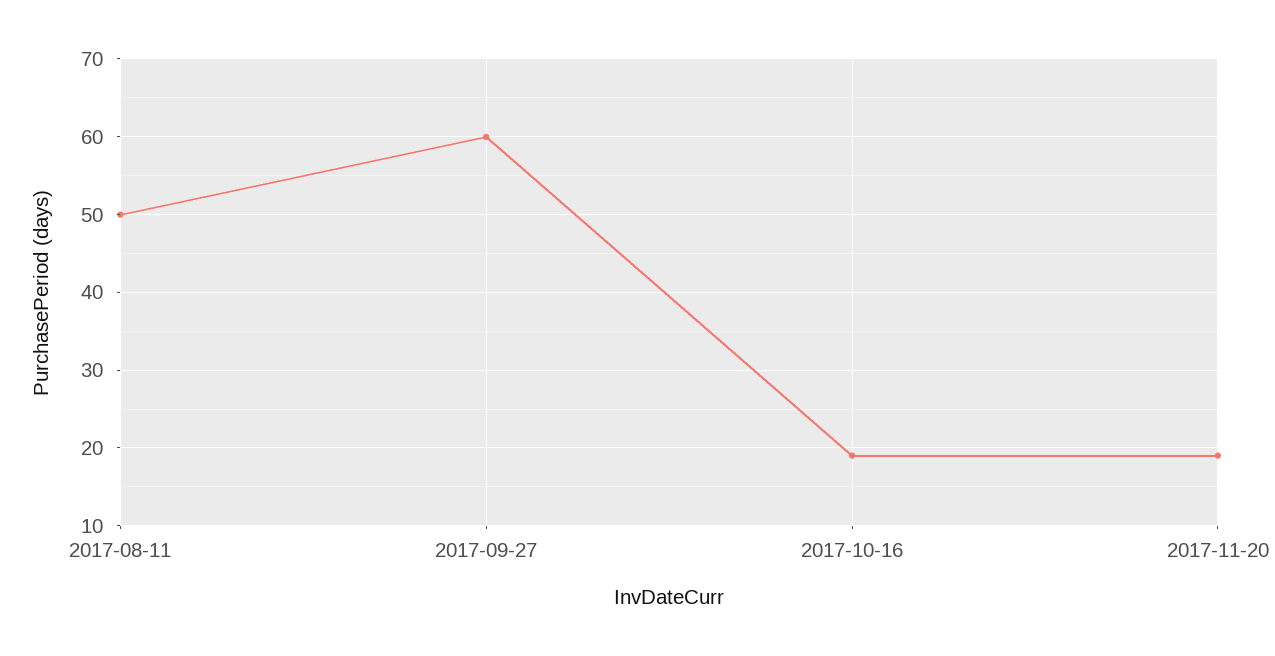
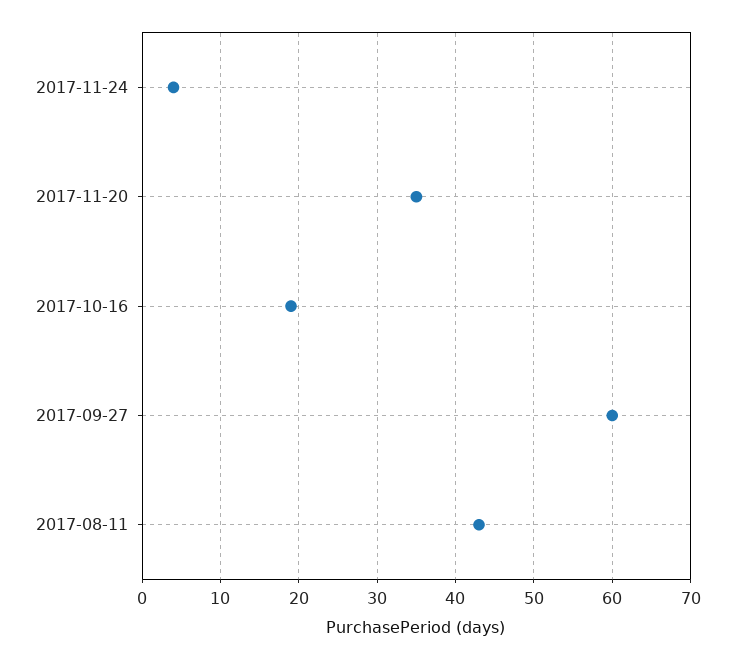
2017-08-11: 50 -> 43
2017-11-20: 19 -> 35
2017-11-24: none -> 4

